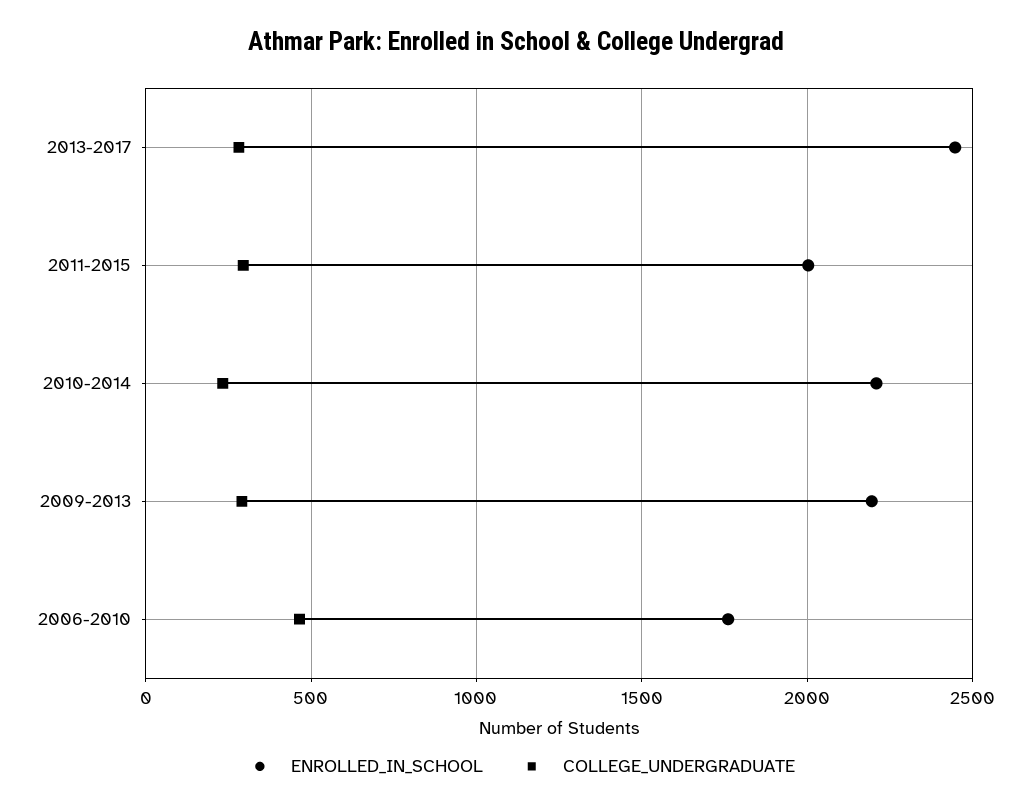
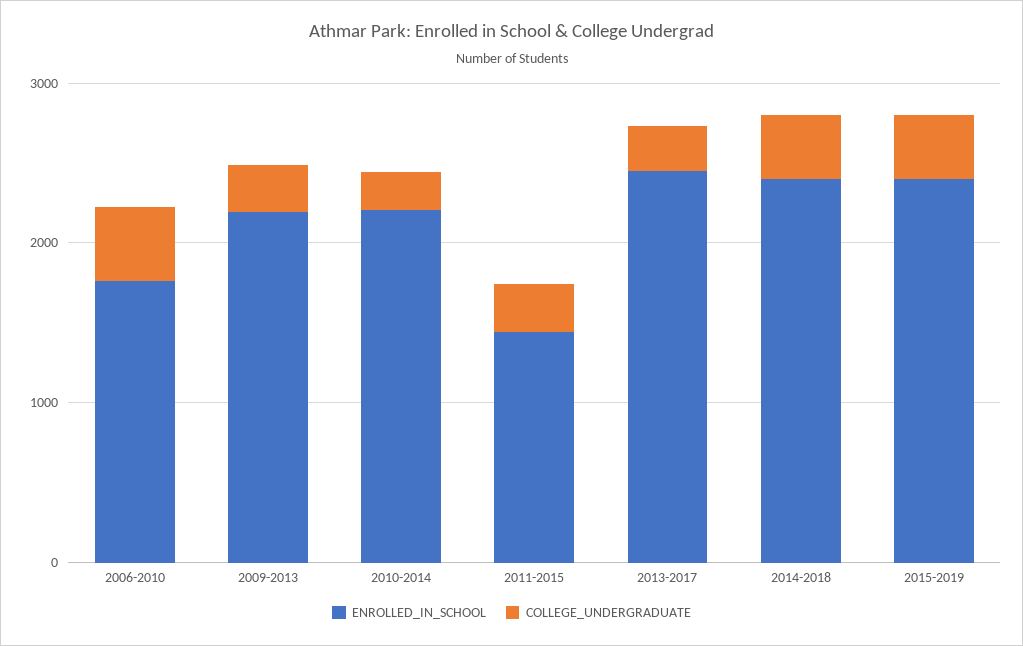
ENROLLED_IN_SCHOOL, 2011-2015: 2000 -> 1400
ENROLLED_IN_SCHOOL, 2014-2018: none -> 2400
COLLEGE_UNDERGRADUATE, 2014-2018: none -> 400
ENROLLED_IN_SCHOOL, 2015-2019: none -> 2400
COLLEGE_UNDERGRADUATE, 2015-2019: none -> 400

